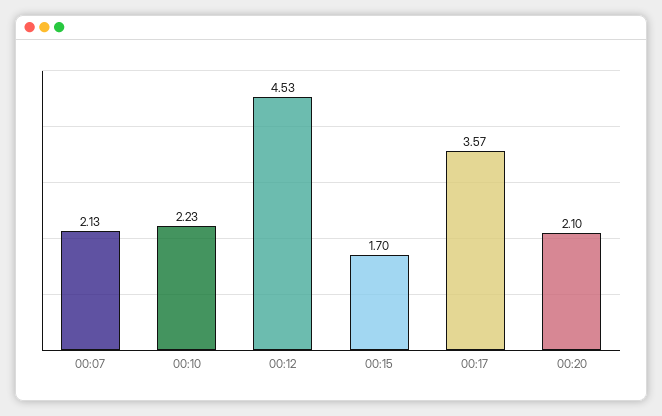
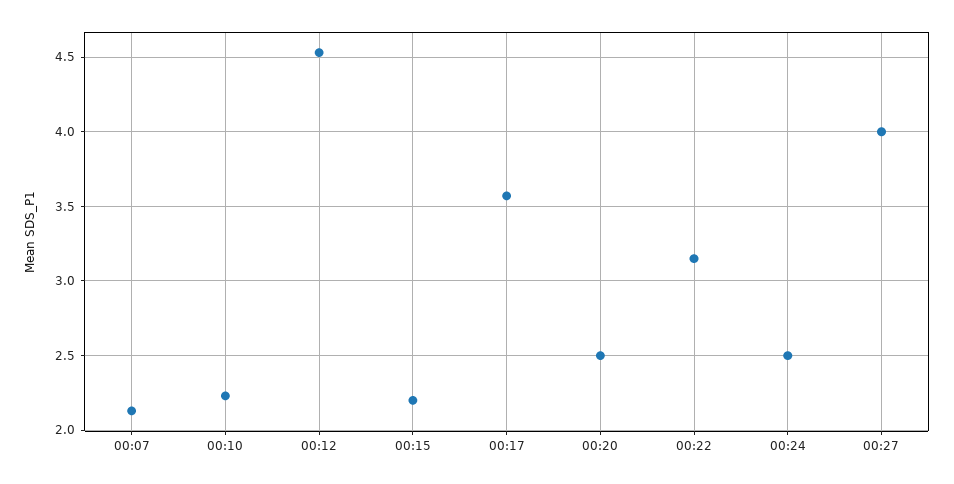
00:15: 1.7 -> 2.2
00:20: 2.1 -> 2.5
00:22: none -> 3.15
00:24: none -> 2.5
00:27: none -> 4

